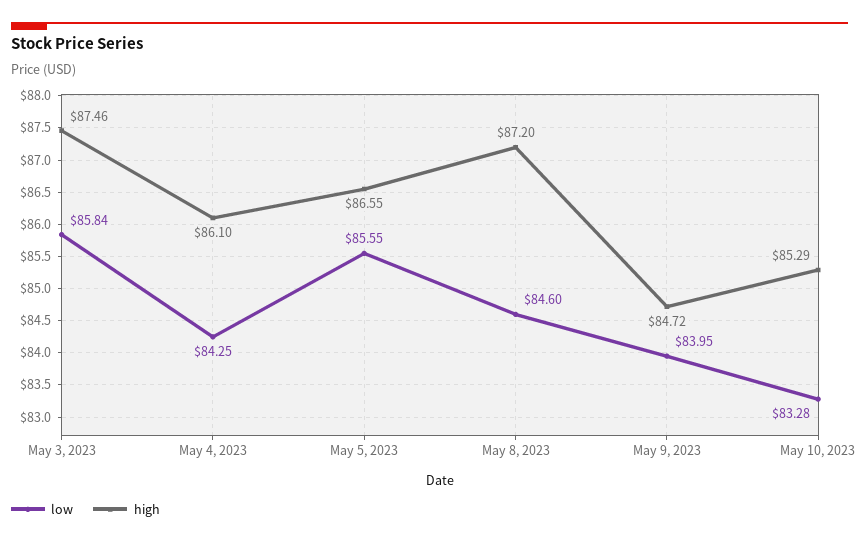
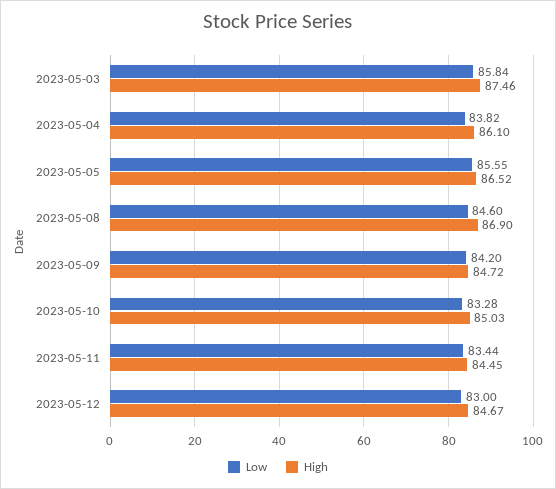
low, May 4, 2023: 84.25 -> 83.82
high, May 5, 2023: 86.55 -> 86.52
high, May 8, 2023: 87.2 -> 86.9
low, May 9, 2023: 83.95 -> 84.2
high, May 10, 2023: 85.29 -> 85.03
low, 2023-05-11: none -> 83.44
high, 2023-05-11: none -> 84.45
low, 2023-05-12: none -> 83
high, 2023-05-12: none -> 84.67

